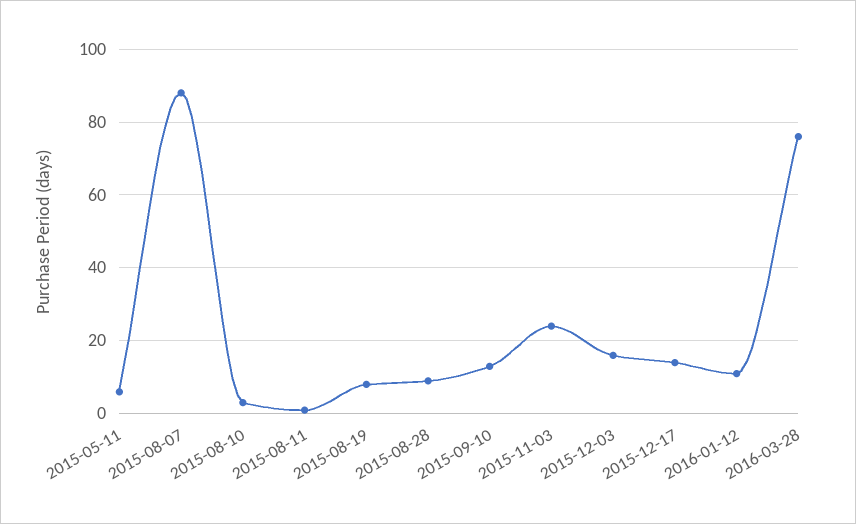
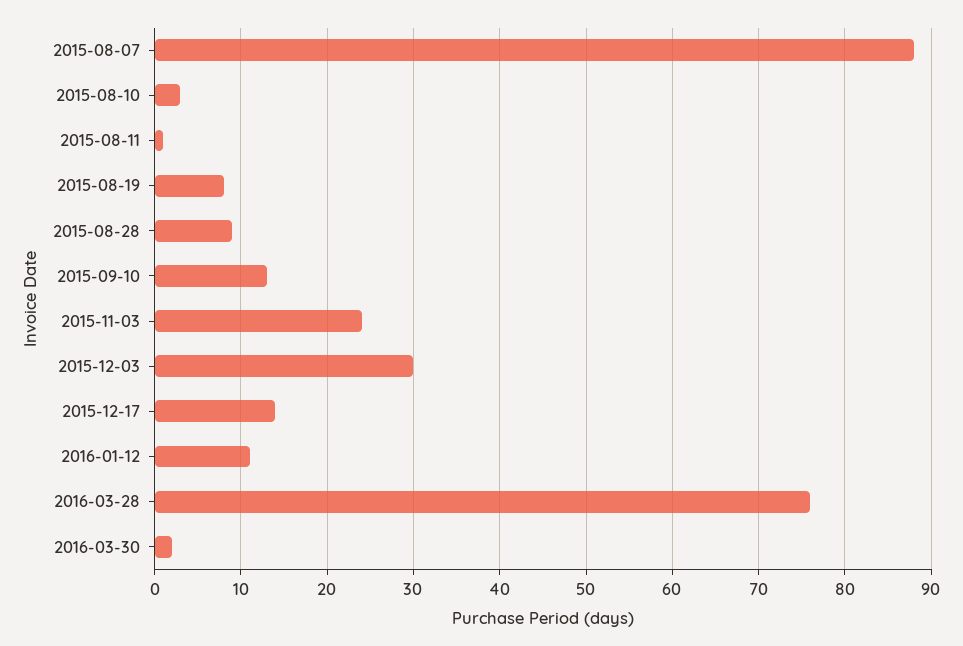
2015-05-11: 5 -> none
2015-12-03: 15 -> 30
2016-03-30: none -> 2

